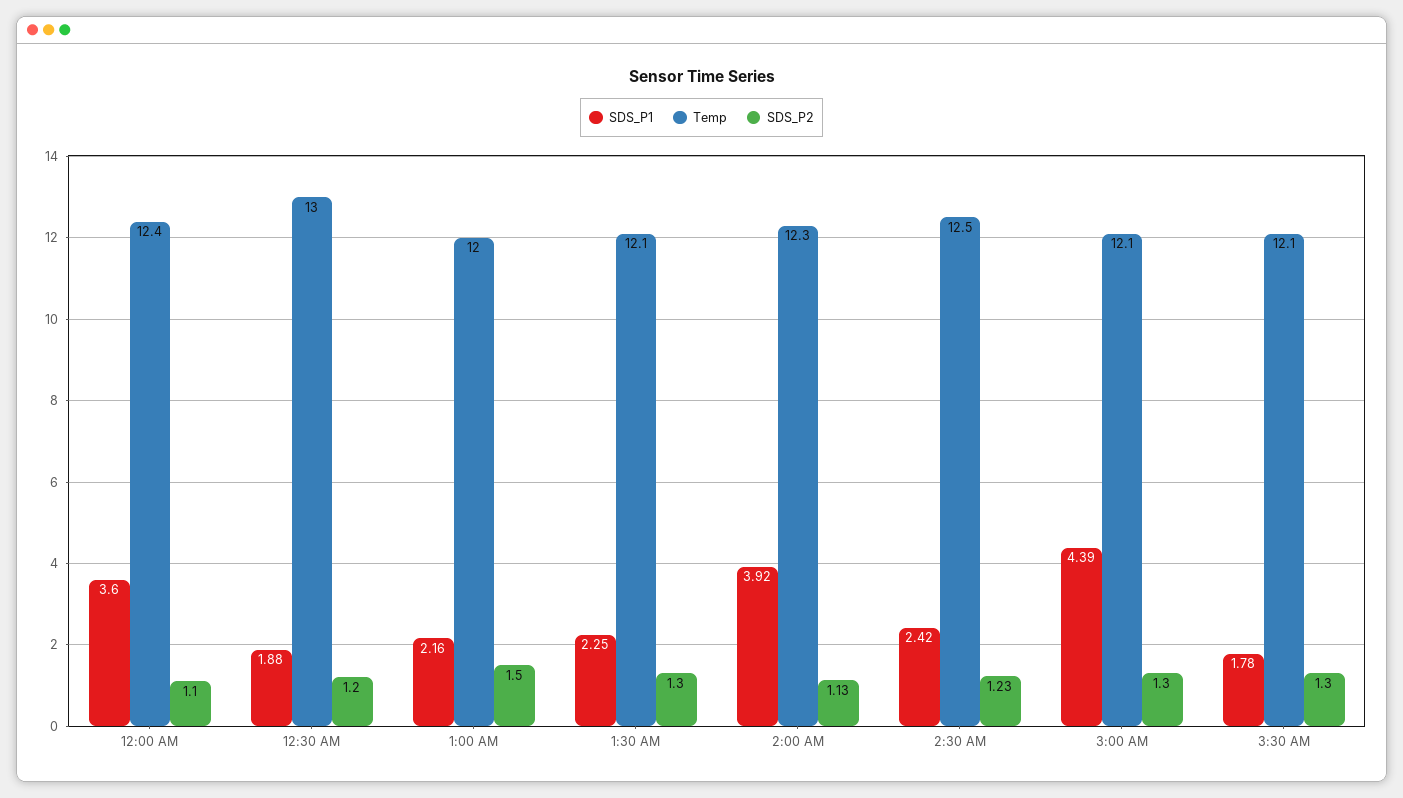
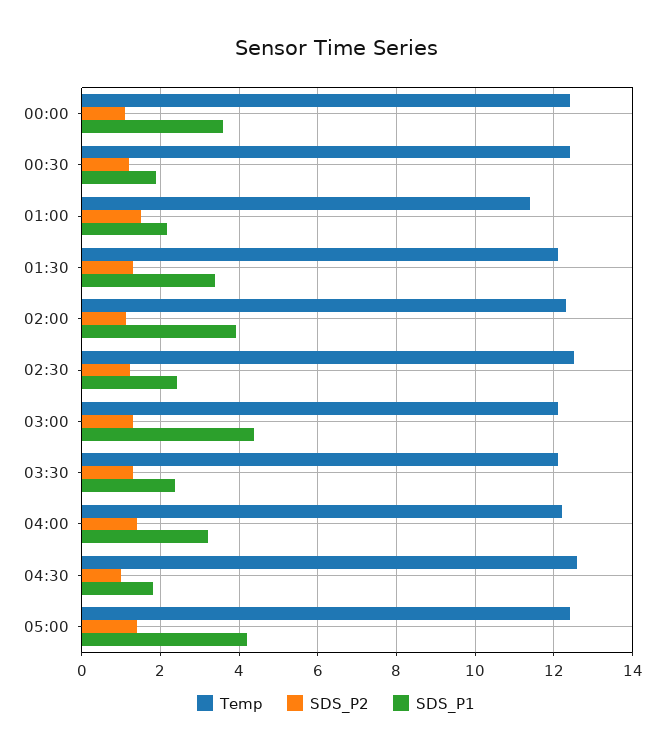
Temp, 12:30 AM: 13 -> 12.4
Temp, 1:00 AM: 12 -> 11.4
SDS_P1, 1:30 AM: 2.25 -> 3.4
SDS_P1, 3:30 AM: 1.78 -> 2.4
Temp, 04:00: none -> 12.2
SDS_P2, 04:00: none -> 1.4
SDS_P1, 04:00: none -> 3.2
Temp, 04:30: none -> 12.6
SDS_P2, 04:30: none -> 1
SDS_P1, 04:30: none -> 1.8
Temp, 05:00: none -> 12.4
SDS_P2, 05:00: none -> 1.4
SDS_P1, 05:00: none -> 4.2

